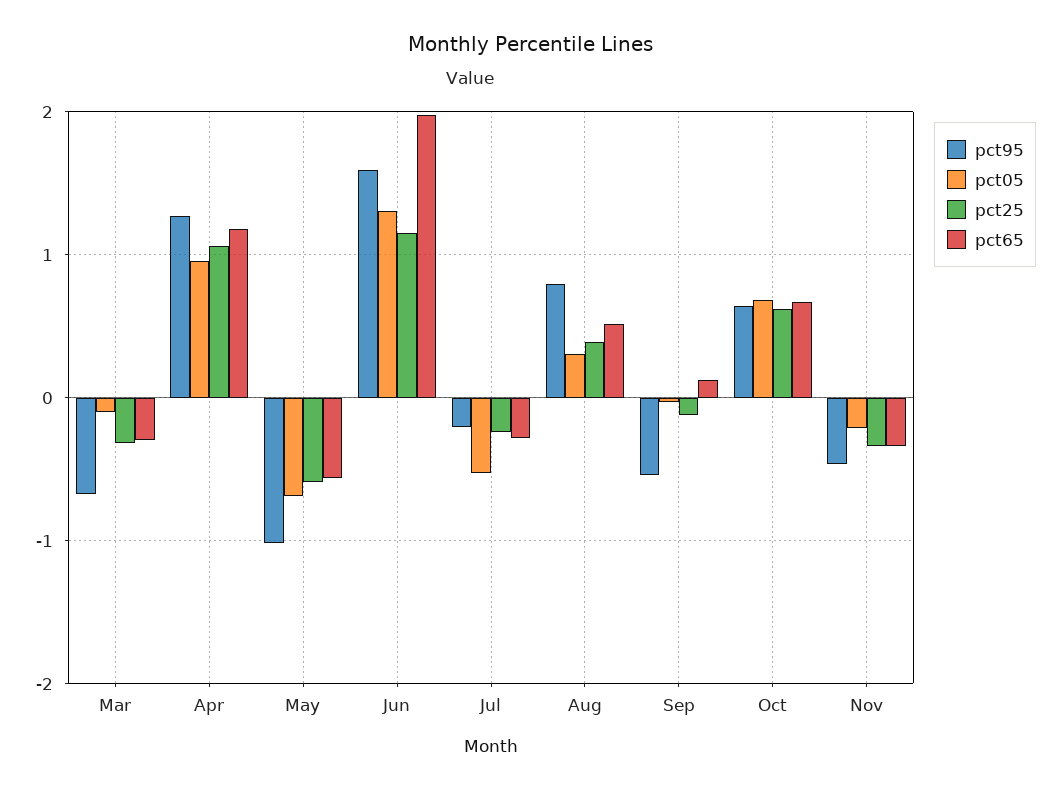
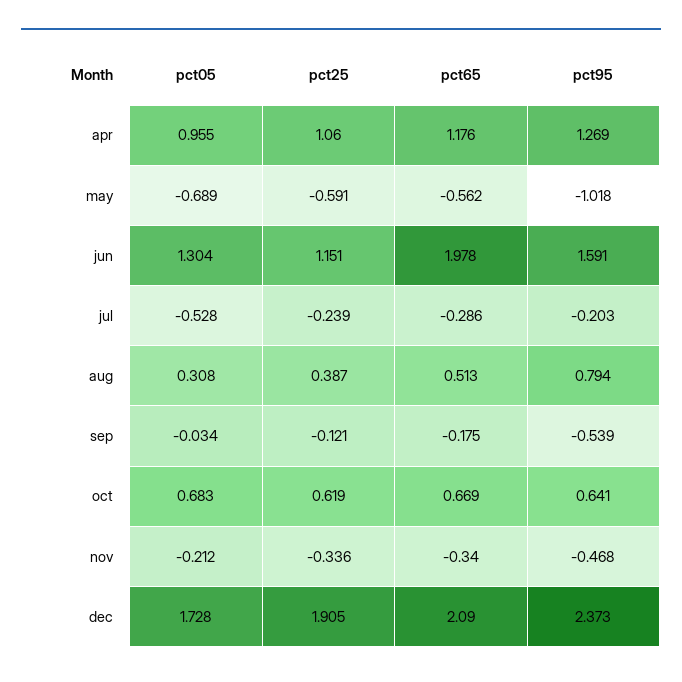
pct95, Mar: -0.7 -> none
pct05, Mar: -0.1 -> none
pct25, Mar: -0.3 -> none
pct65, Mar: -0.3 -> none
pct65, Sep: 0.1 -> -0.175
pct05, dec: none -> 1.728
pct25, dec: none -> 1.905
pct65, dec: none -> 2.09
pct95, dec: none -> 2.373

